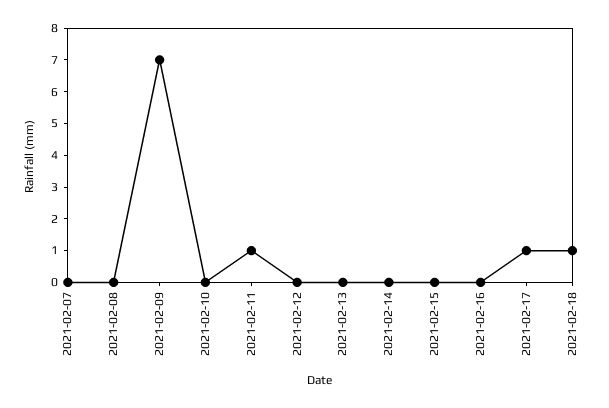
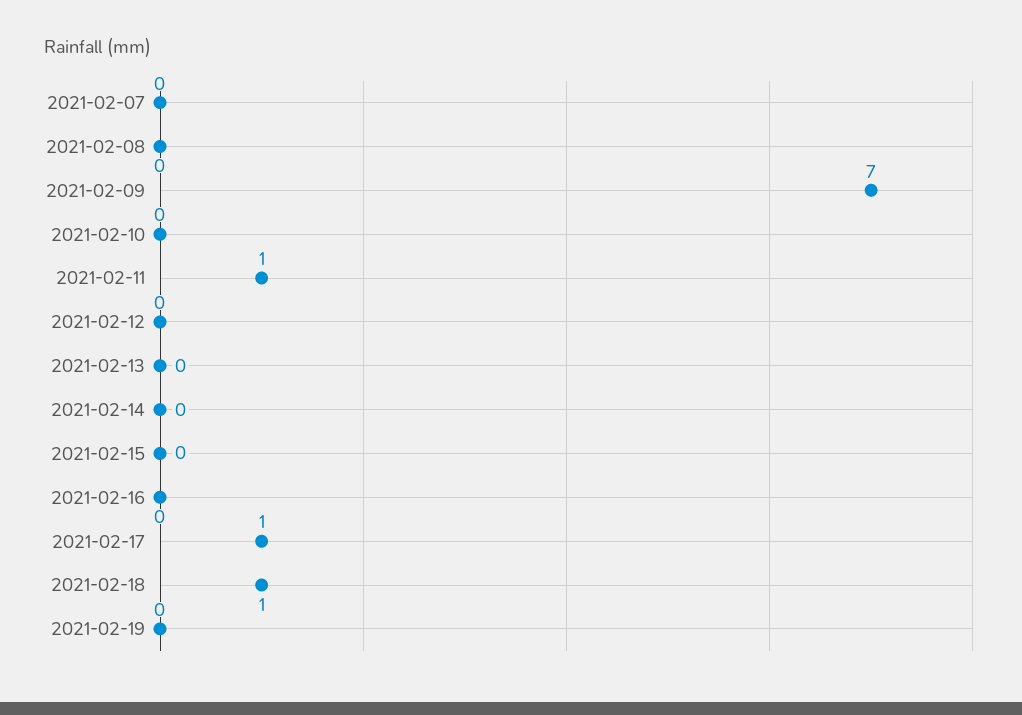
2021-02-19: none -> 0

